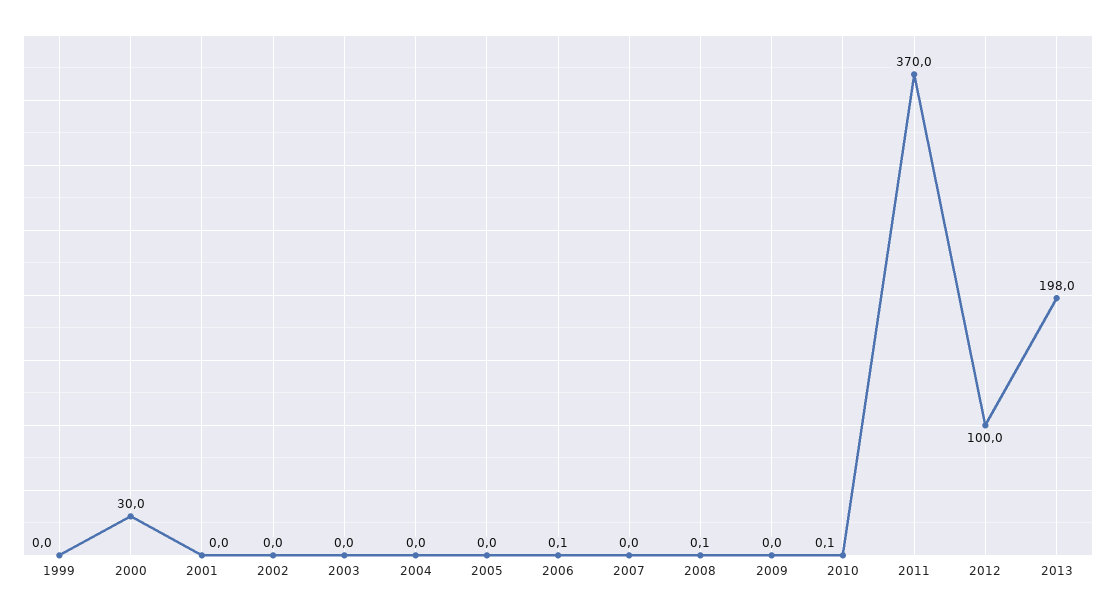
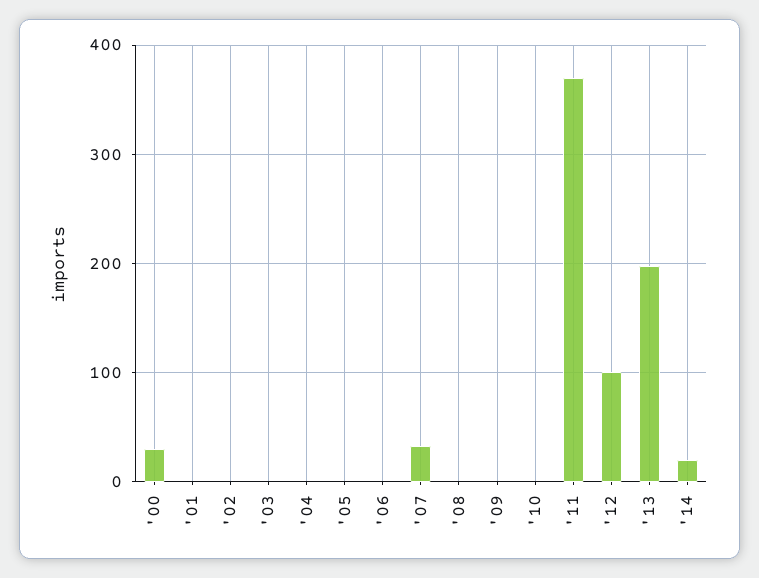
1999: 0 -> none
2007: 0 -> 30
'14: none -> 20

